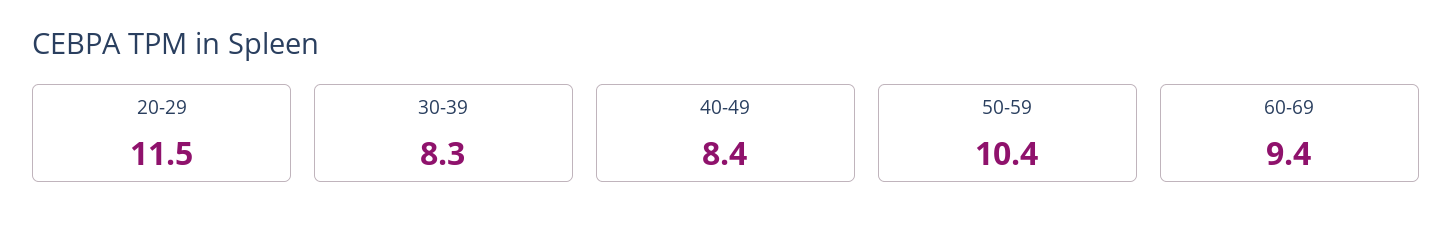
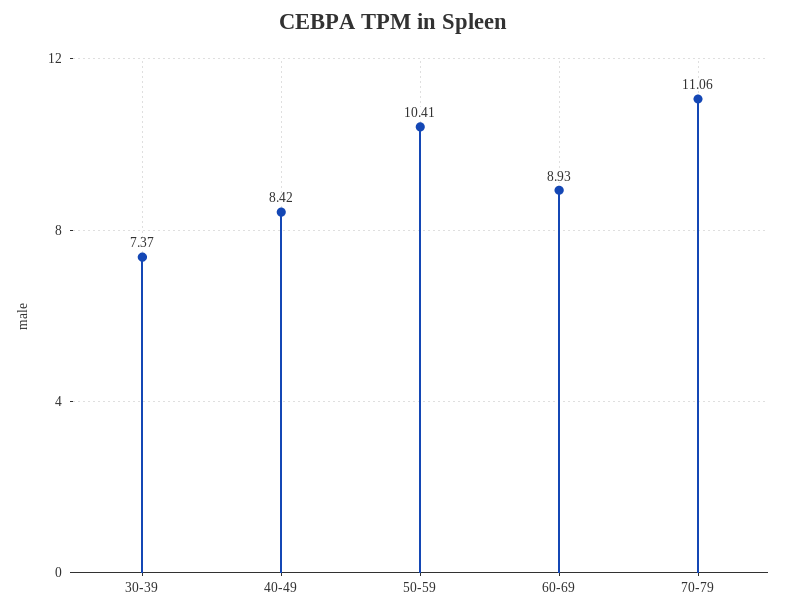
20-29: 11.5 -> none
30-39: 8.3 -> 7.37
60-69: 9.4 -> 8.93
70-79: none -> 11.06

